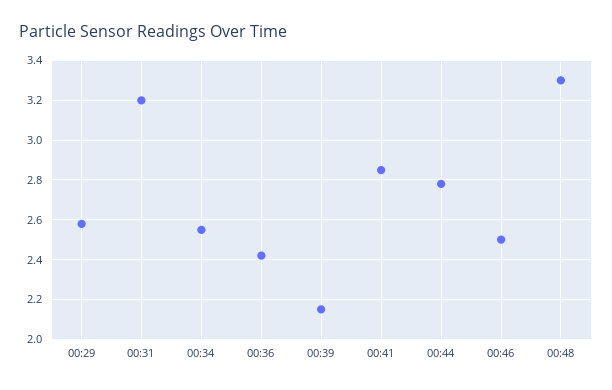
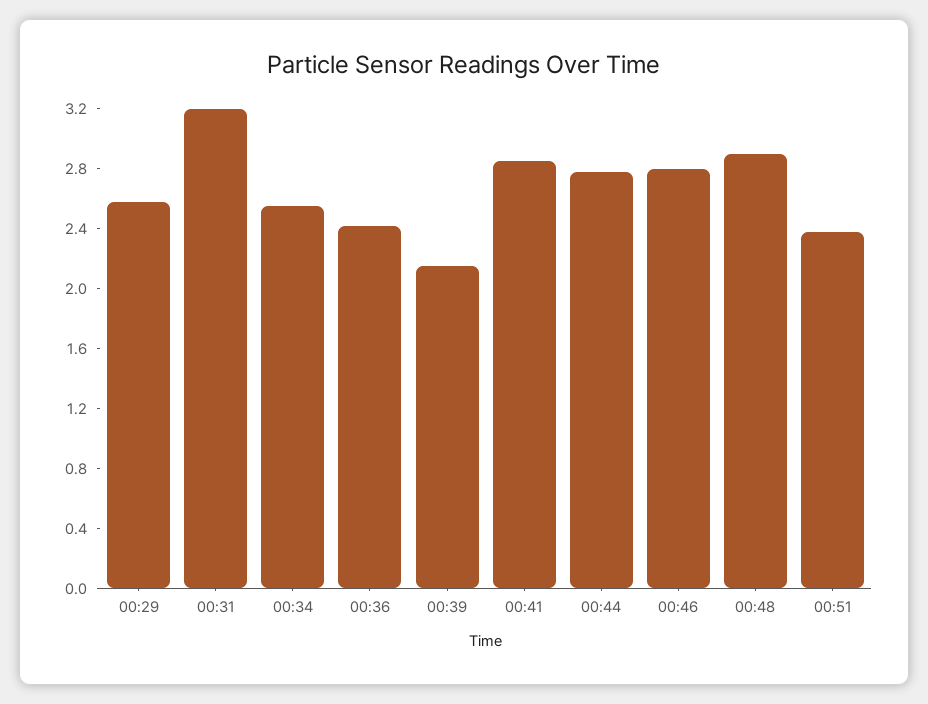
00:46: 2.5 -> 2.8
00:48: 3.3 -> 2.9
00:51: none -> 2.4

